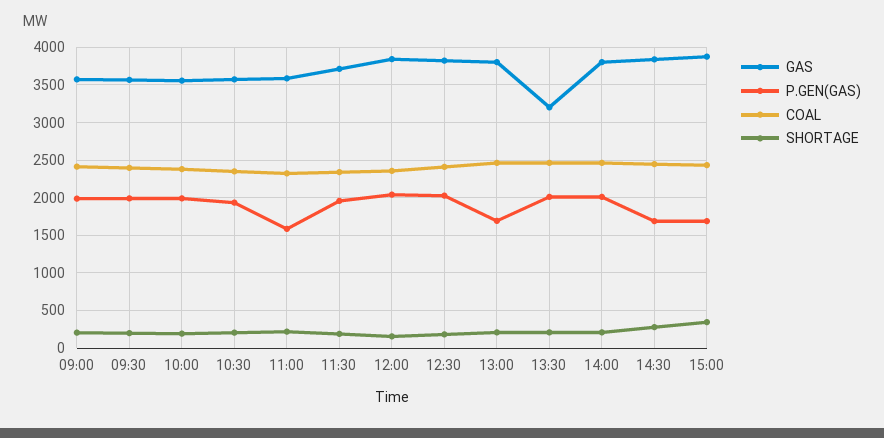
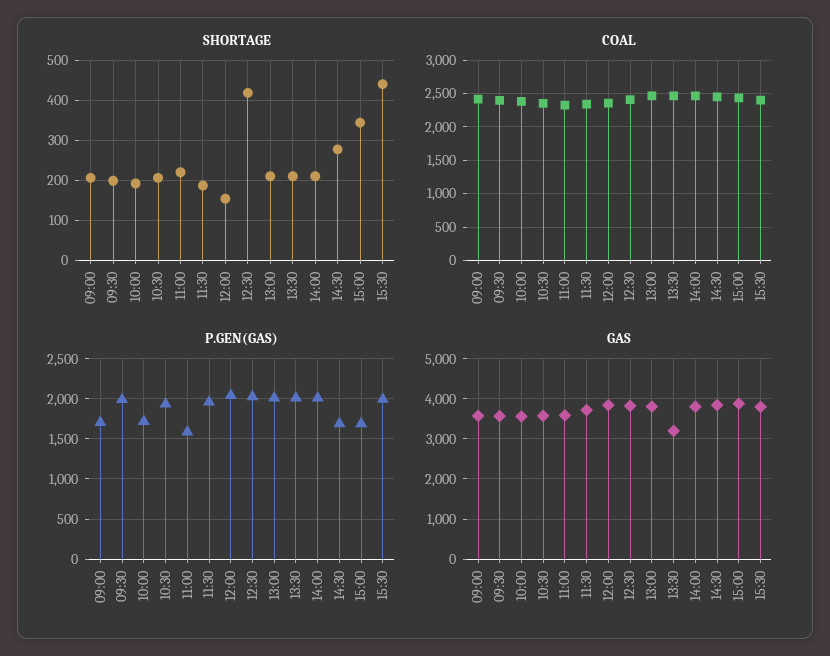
P.GEN(GAS), 09:00: 2000 -> 1700
P.GEN(GAS), 10:00: 2000 -> 1700
SHORTAGE, 12:30: 200 -> 420
P.GEN(GAS), 13:00: 1700 -> 2000
SHORTAGE, 15:30: none -> 440
COAL, 15:30: none -> 2400
P.GEN(GAS), 15:30: none -> 2000
GAS, 15:30: none -> 3800

